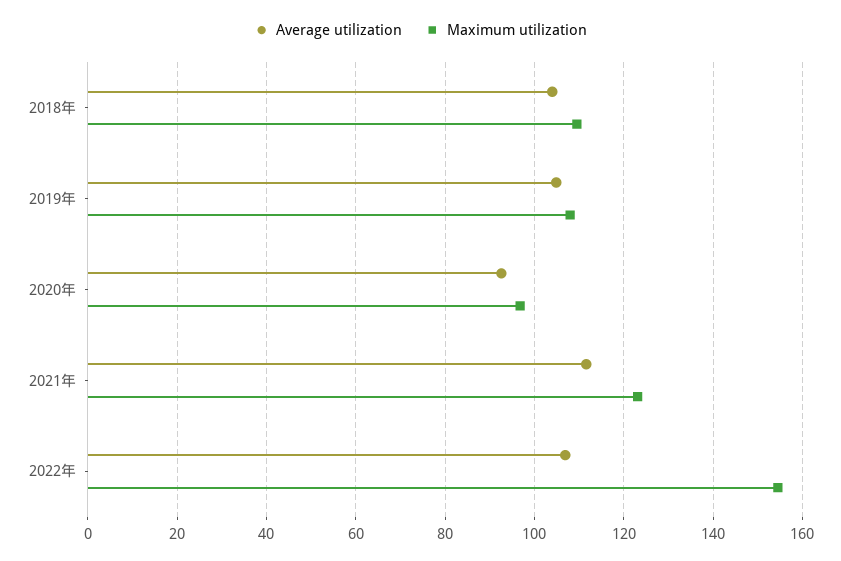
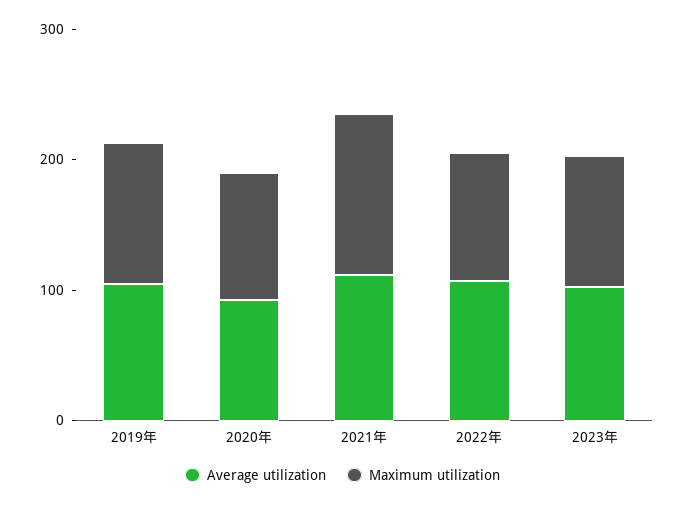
Average utilization, 2018年: 104 -> none
Maximum utilization, 2018年: 110 -> none
Maximum utilization, 2022年: 154 -> 100
Average utilization, 2023年: none -> 100
Maximum utilization, 2023年: none -> 100

